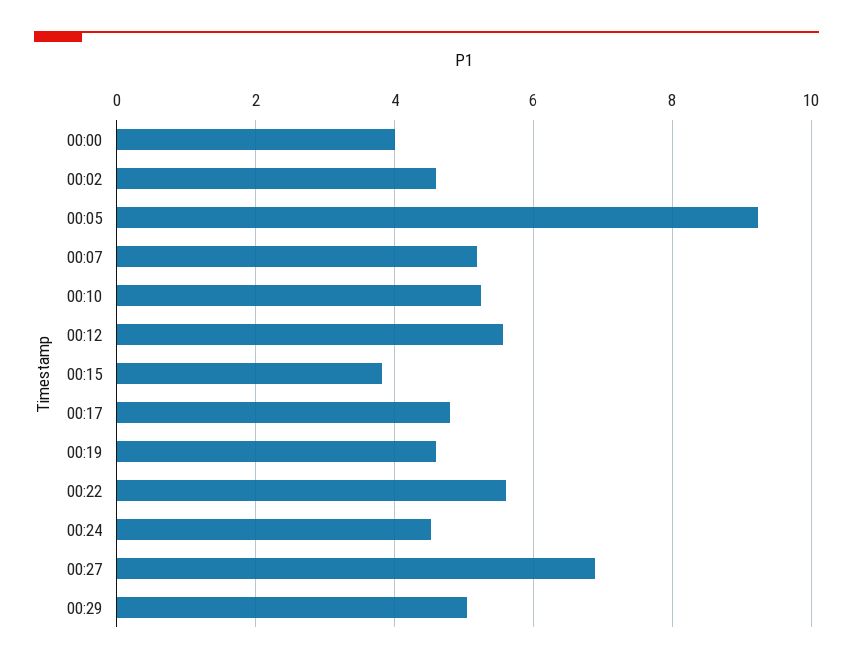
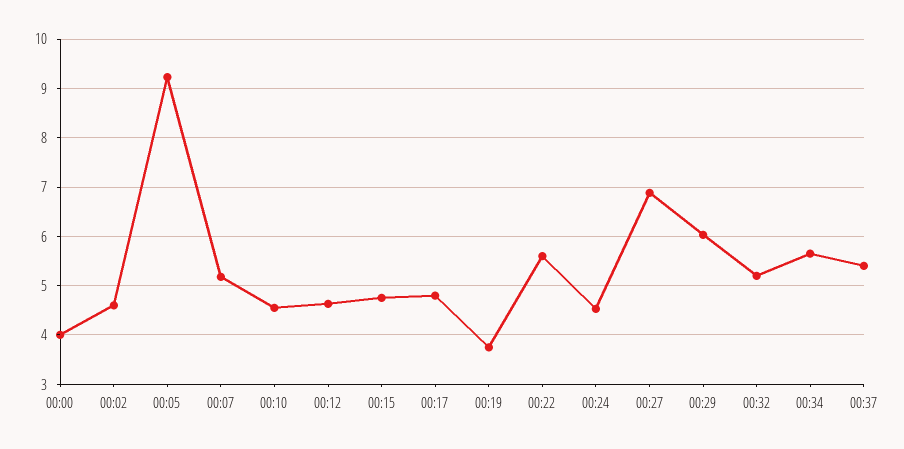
00:10: 5.2 -> 4.6
00:12: 5.6 -> 4.6
00:15: 3.8 -> 4.8
00:19: 4.6 -> 3.8
00:29: 5 -> 6
00:32: none -> 5.2
00:34: none -> 5.6
00:37: none -> 5.4

